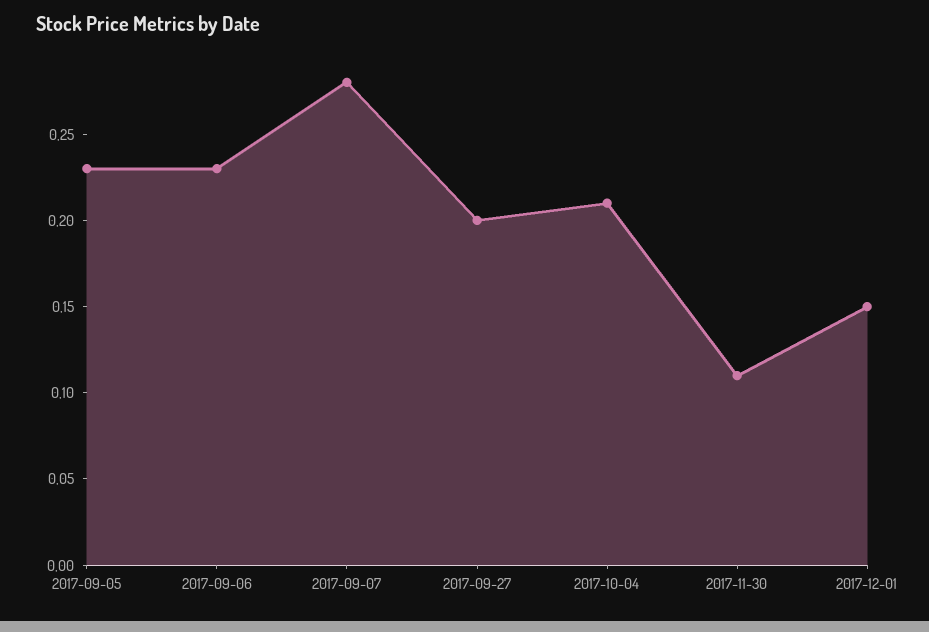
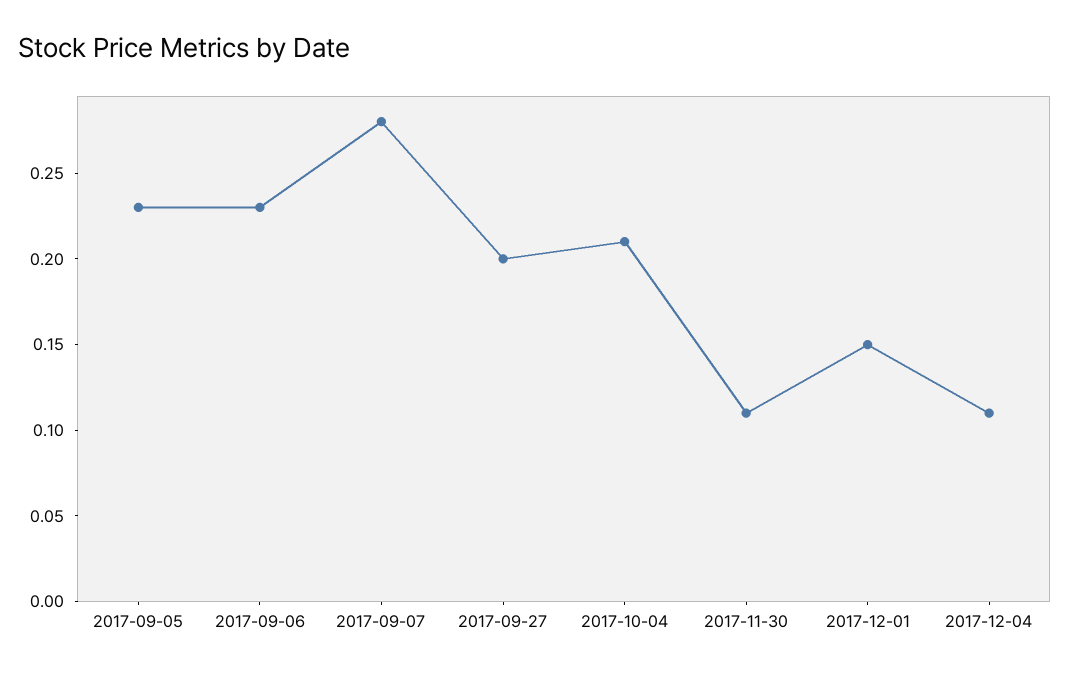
2017-12-04: none -> 0.11

